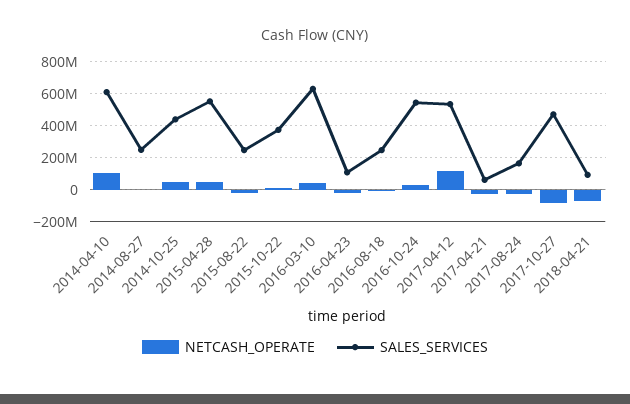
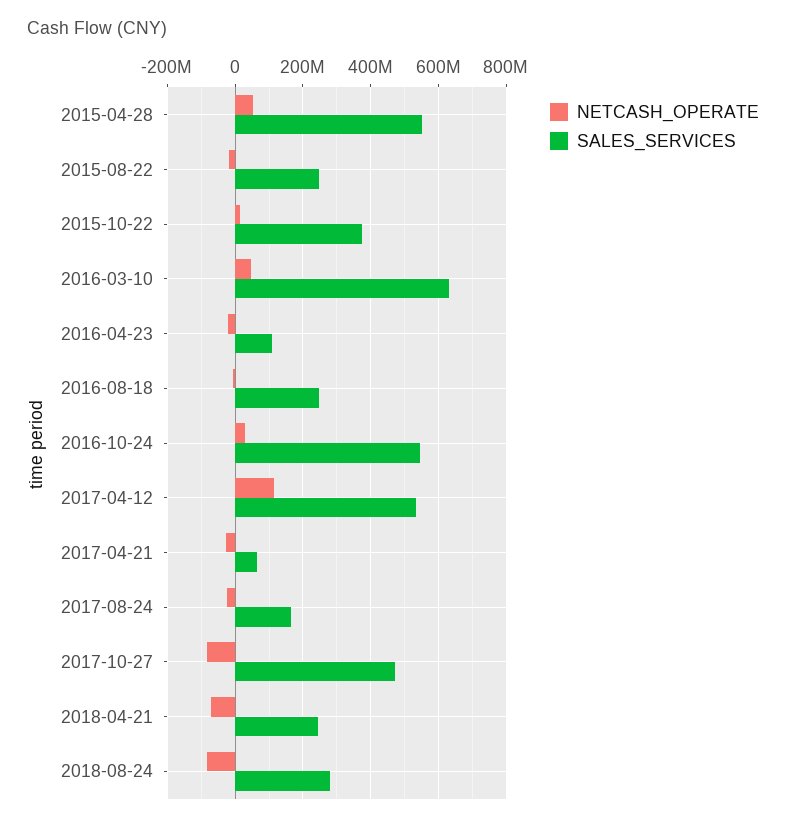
NETCASH_OPERATE, 2014-04-10: 100000000 -> none
SALES_SERVICES, 2014-04-10: 600000000 -> none
NETCASH_OPERATE, 2014-08-27: 0 -> none
SALES_SERVICES, 2014-08-27: 250000000 -> none
NETCASH_OPERATE, 2014-10-25: 50000000 -> none
SALES_SERVICES, 2014-10-25: 450000000 -> none
SALES_SERVICES, 2018-04-21: 100000000 -> 240000000
NETCASH_OPERATE, 2018-08-24: none -> -80000000
SALES_SERVICES, 2018-08-24: none -> 280000000

